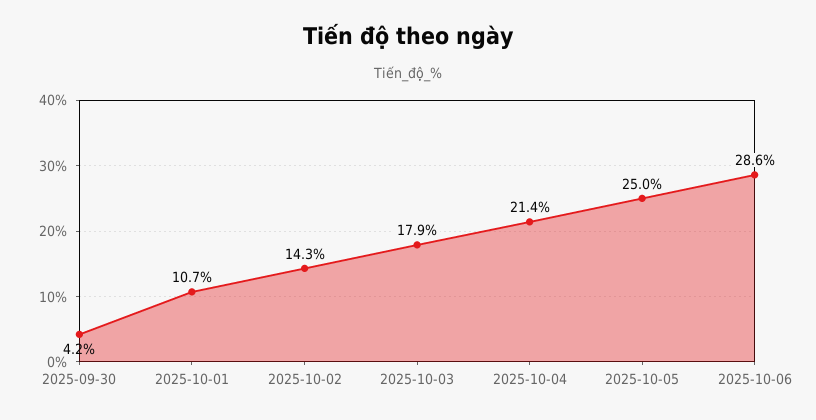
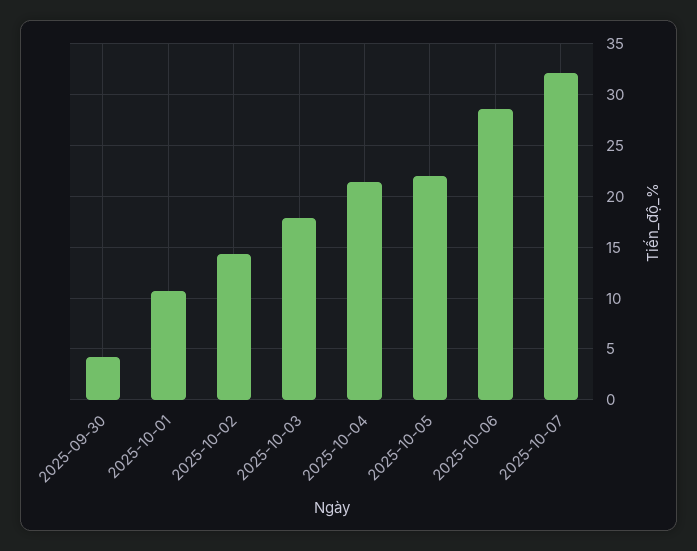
2025-10-05: 25 -> 22
2025-10-07: none -> 32

